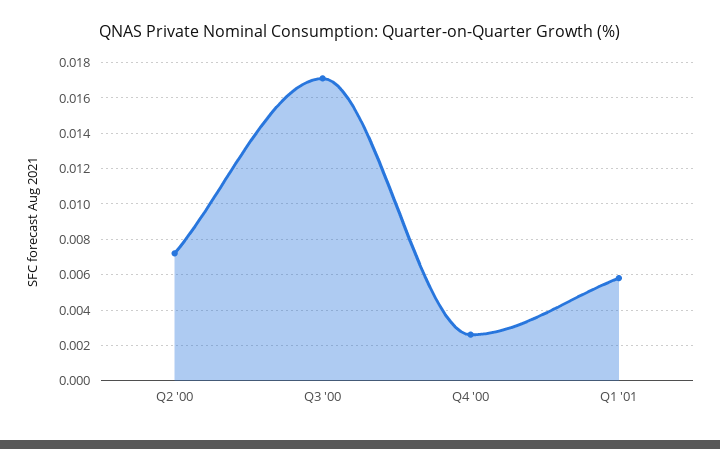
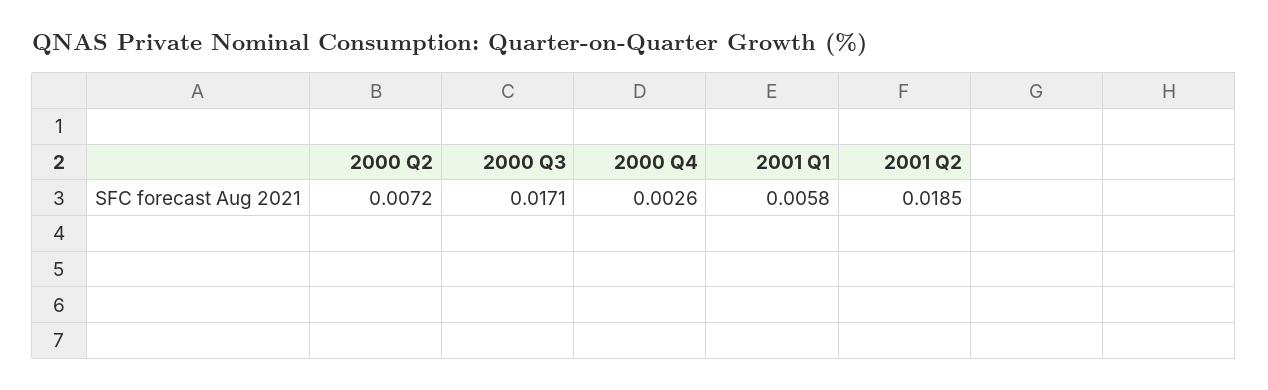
2001 Q2: none -> 0.0185

